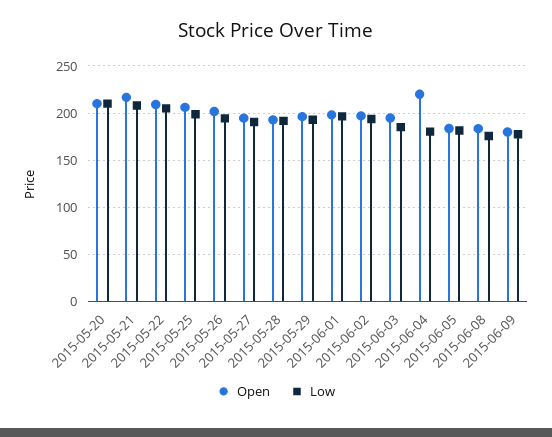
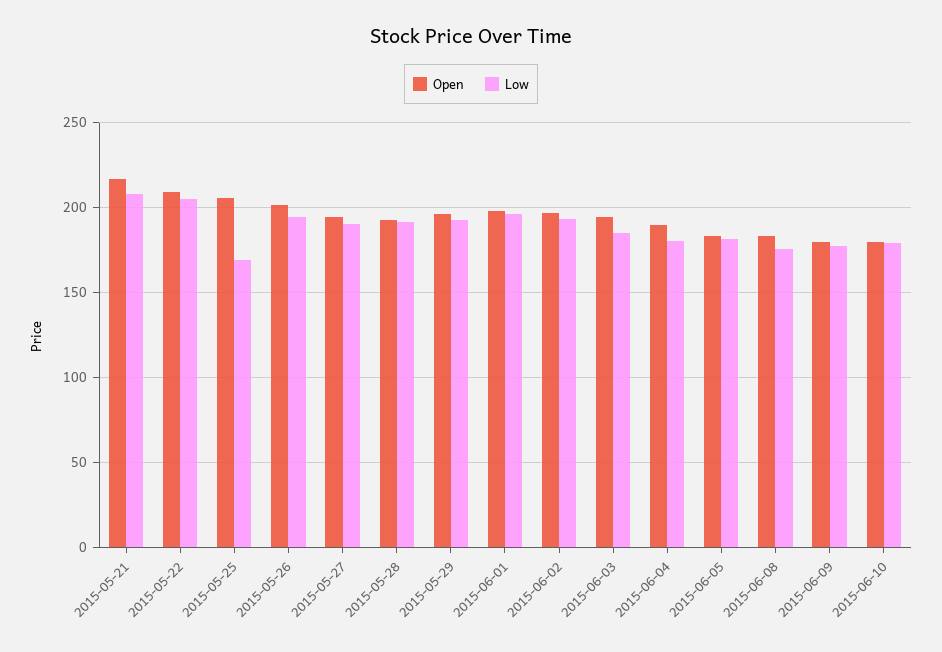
Open, 2015-05-20: 210 -> none
Low, 2015-05-20: 210 -> none
Low, 2015-05-25: 200 -> 170
Open, 2015-06-04: 220 -> 190
Open, 2015-06-10: none -> 180
Low, 2015-06-10: none -> 180

